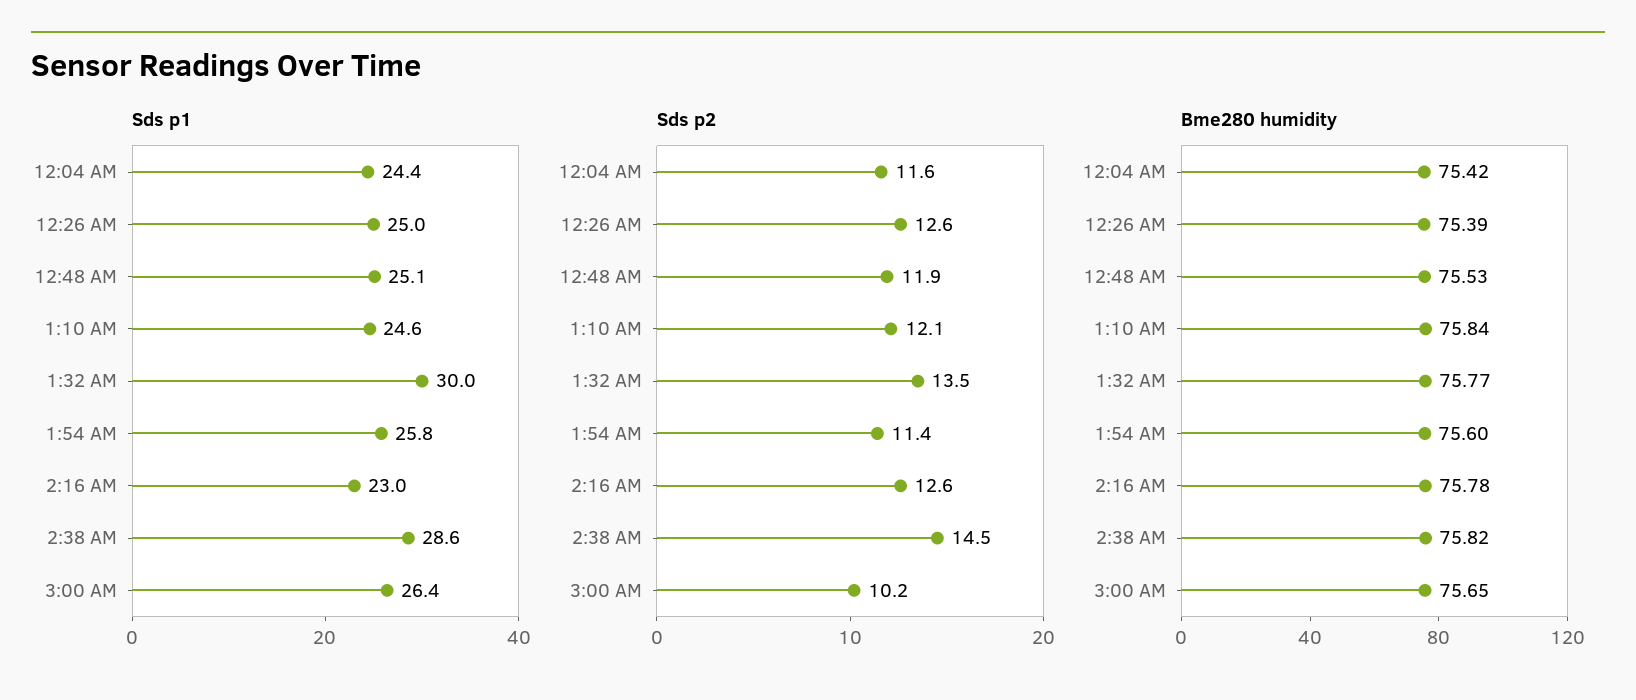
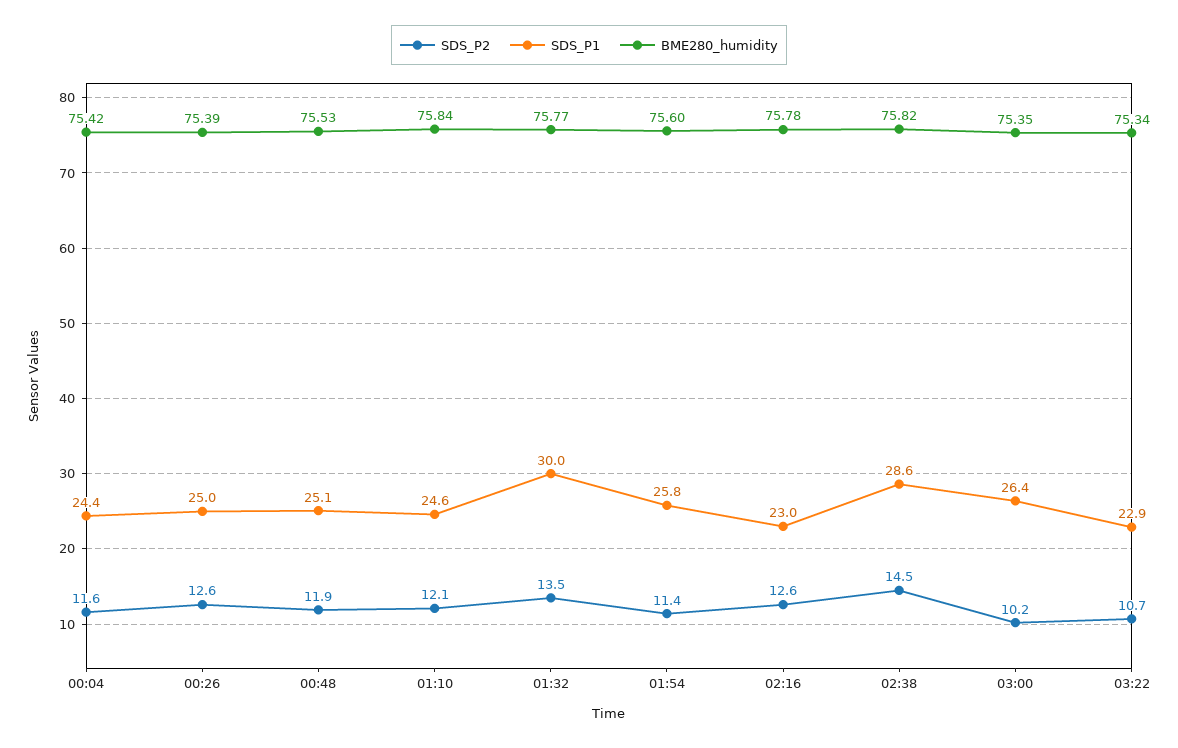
Bme280 humidity, 3:00 AM: 75.65 -> 75.35
Sds p2, 03:22: none -> 10.7
Sds p1, 03:22: none -> 22.9
Bme280 humidity, 03:22: none -> 75.34

